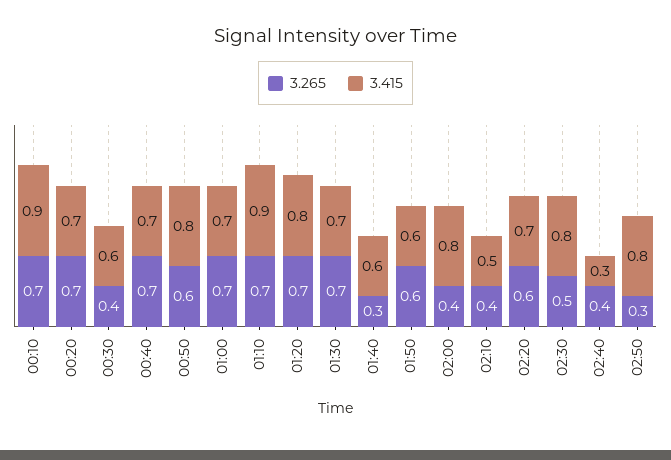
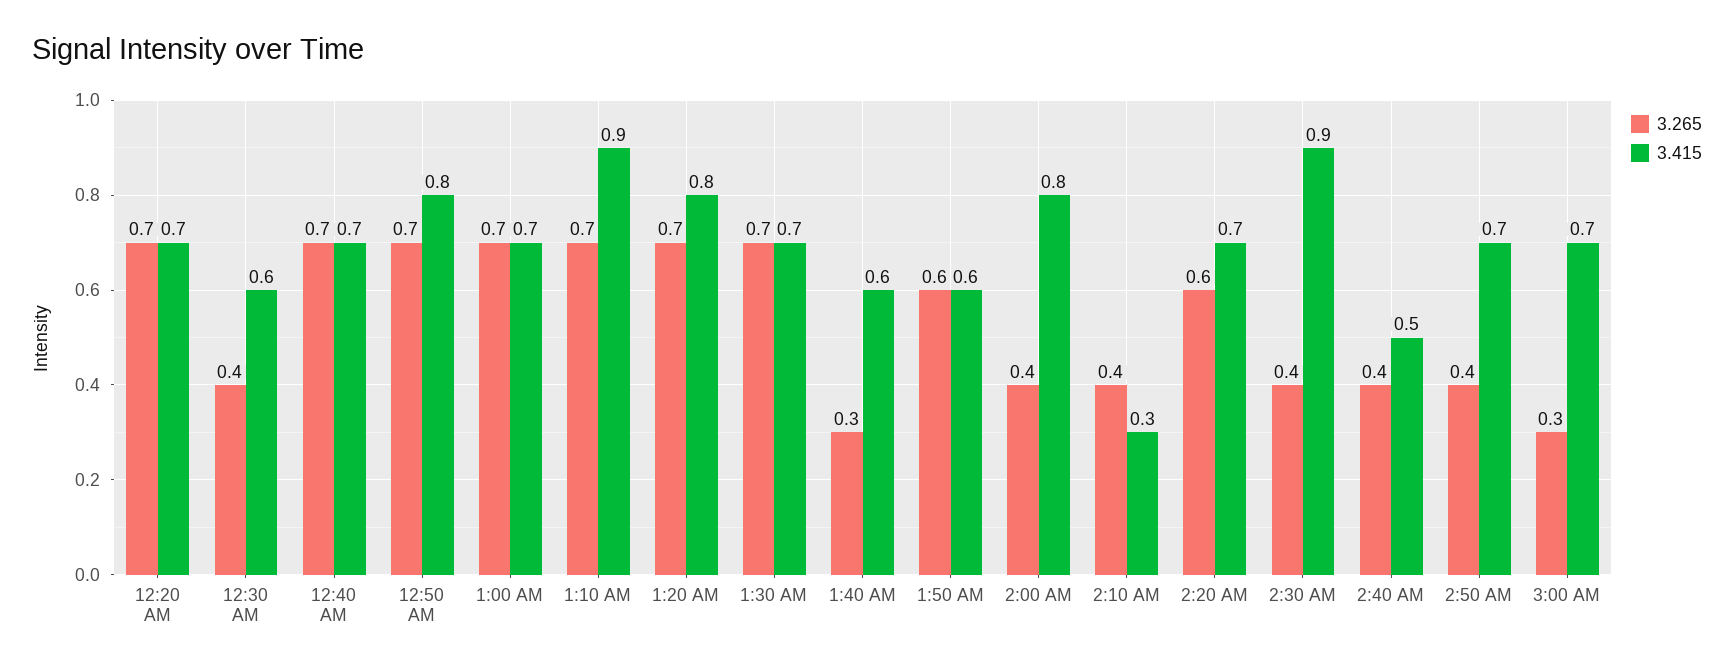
3.265, 00:10: 0.7 -> none
3.415, 00:10: 0.9 -> none
3.265, 00:50: 0.6 -> 0.7
3.415, 02:10: 0.5 -> 0.3
3.265, 02:30: 0.5 -> 0.4
3.415, 02:30: 0.8 -> 0.9
3.415, 02:40: 0.3 -> 0.5
3.265, 02:50: 0.3 -> 0.4
3.415, 02:50: 0.8 -> 0.7
3.265, 3:00 AM: none -> 0.3
3.415, 3:00 AM: none -> 0.7

